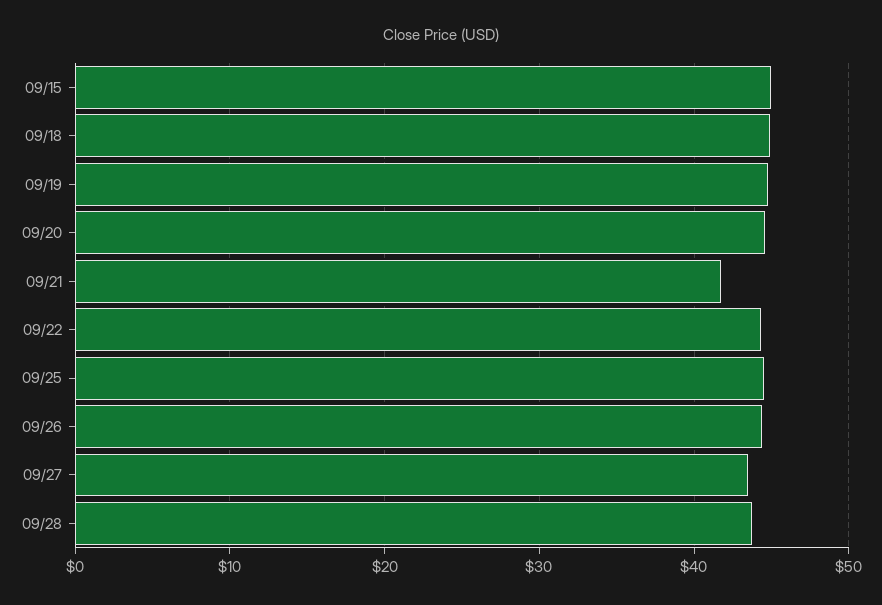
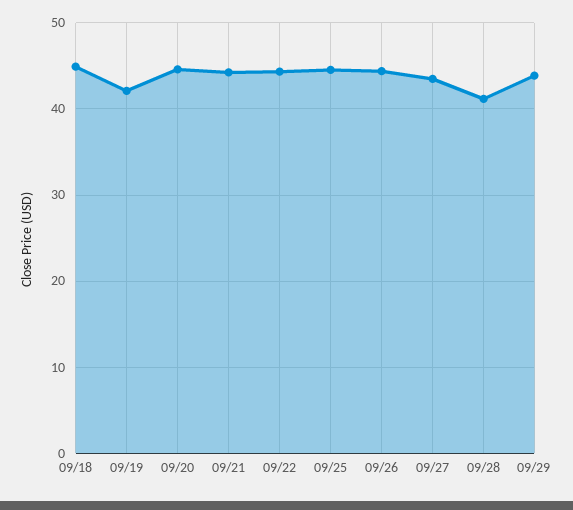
09/15: 45 -> none
09/19: 45 -> 42
09/21: 42 -> 44
09/28: 44 -> 41
09/29: none -> 44

